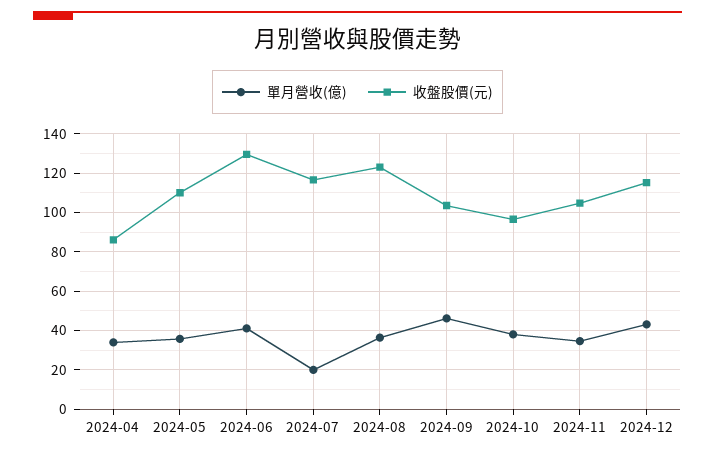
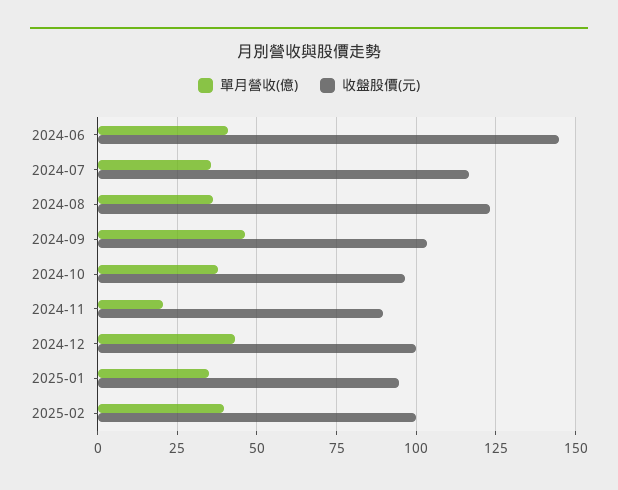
單月營收(億), 2024-04: 35 -> none
收盤股價(元), 2024-04: 85 -> none
單月營收(億), 2024-05: 35 -> none
收盤股價(元), 2024-05: 110 -> none
收盤股價(元), 2024-06: 130 -> 145
單月營收(億), 2024-07: 20 -> 35
單月營收(億), 2024-11: 35 -> 20
收盤股價(元), 2024-11: 105 -> 90
收盤股價(元), 2024-12: 115 -> 100
單月營收(億), 2025-01: none -> 35
收盤股價(元), 2025-01: none -> 95
單月營收(億), 2025-02: none -> 40
收盤股價(元), 2025-02: none -> 100

